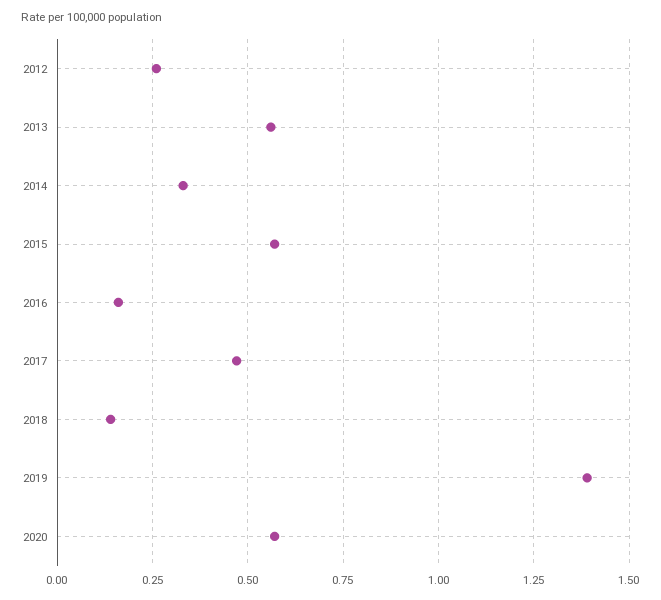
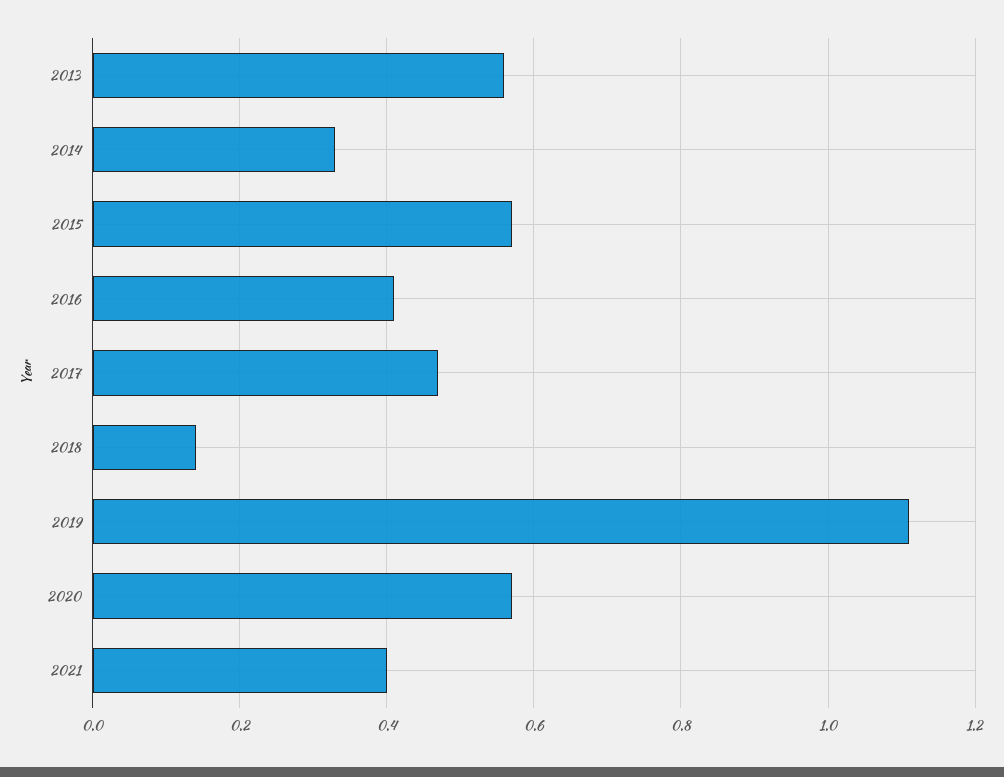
2012: 0.25 -> none
2016: 0.15 -> 0.4
2019: 1.4 -> 1.1
2021: none -> 0.4

